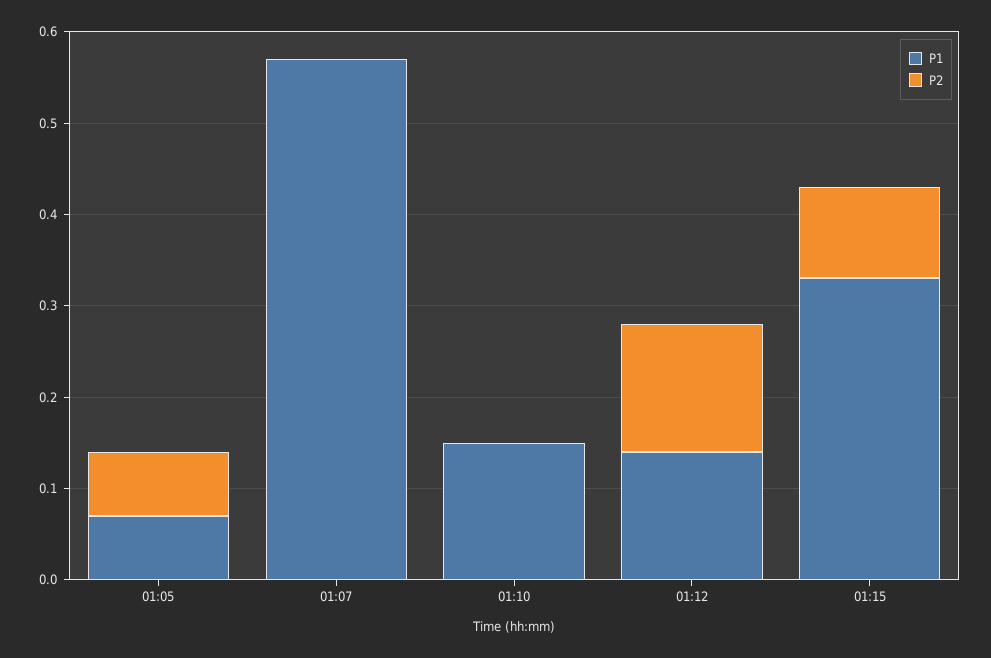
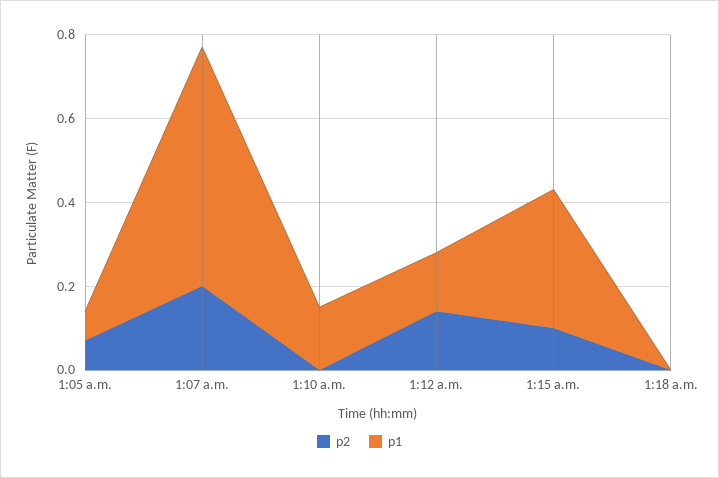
P2, 01:07: 0 -> 0.2
P2, 1:18 a.m.: none -> 0
P1, 1:18 a.m.: none -> 0

